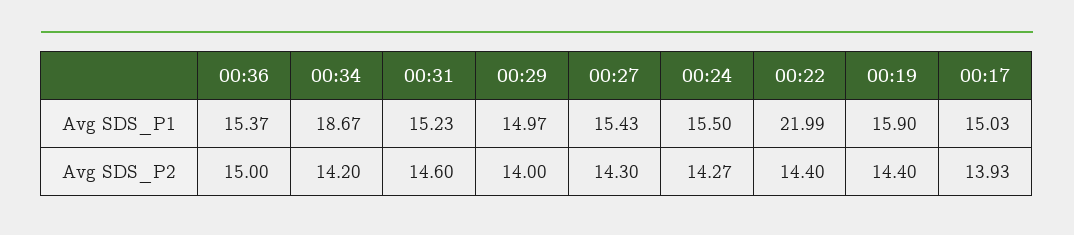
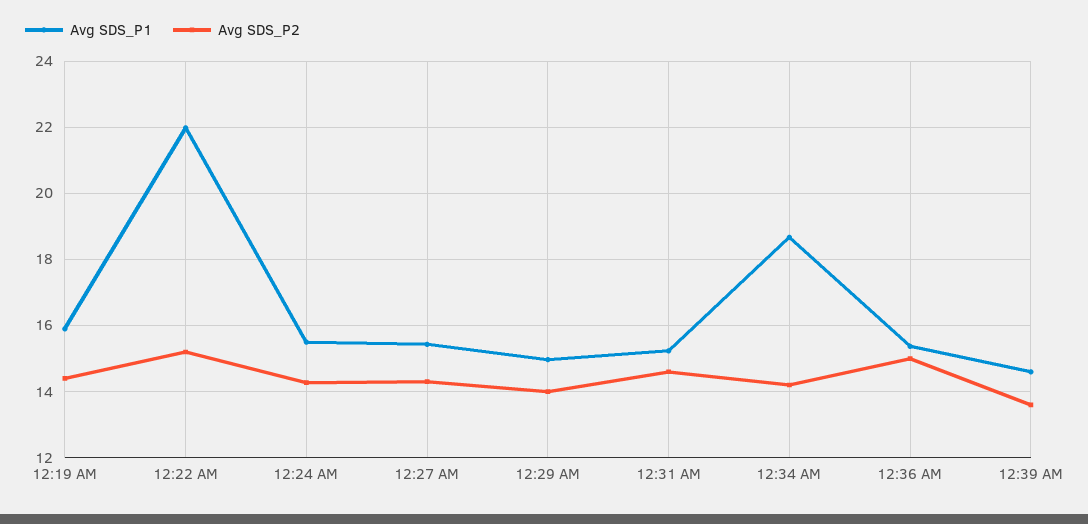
Avg SDS_P1, 00:17: 15.03 -> none
Avg SDS_P2, 00:22: 14.4 -> 15.2
Avg SDS_P2, 00:17: 13.93 -> none
Avg SDS_P1, 12:39 AM: none -> 14.6
Avg SDS_P2, 12:39 AM: none -> 13.6

